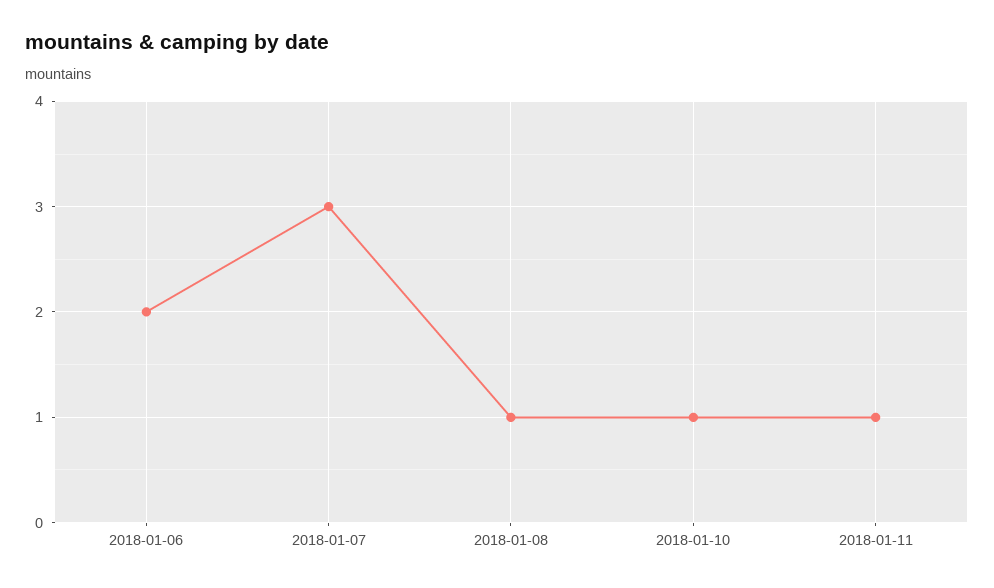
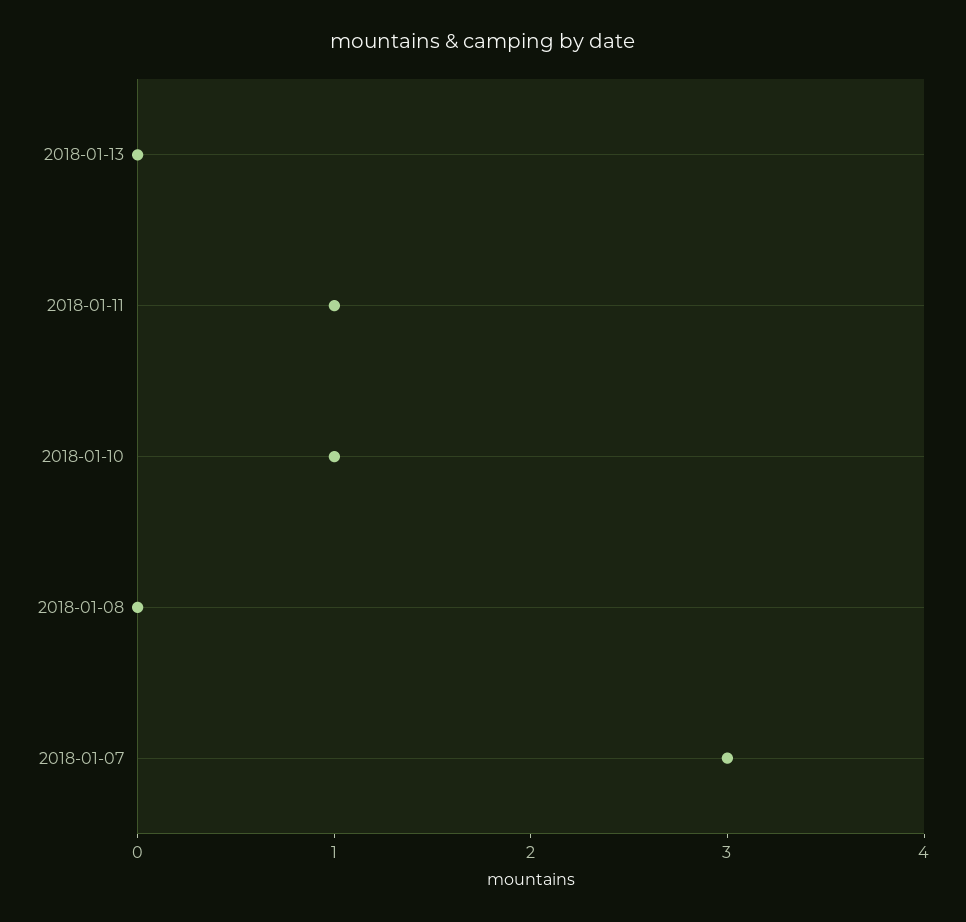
2018-01-06: 2 -> none
2018-01-08: 1 -> 0
2018-01-13: none -> 0

